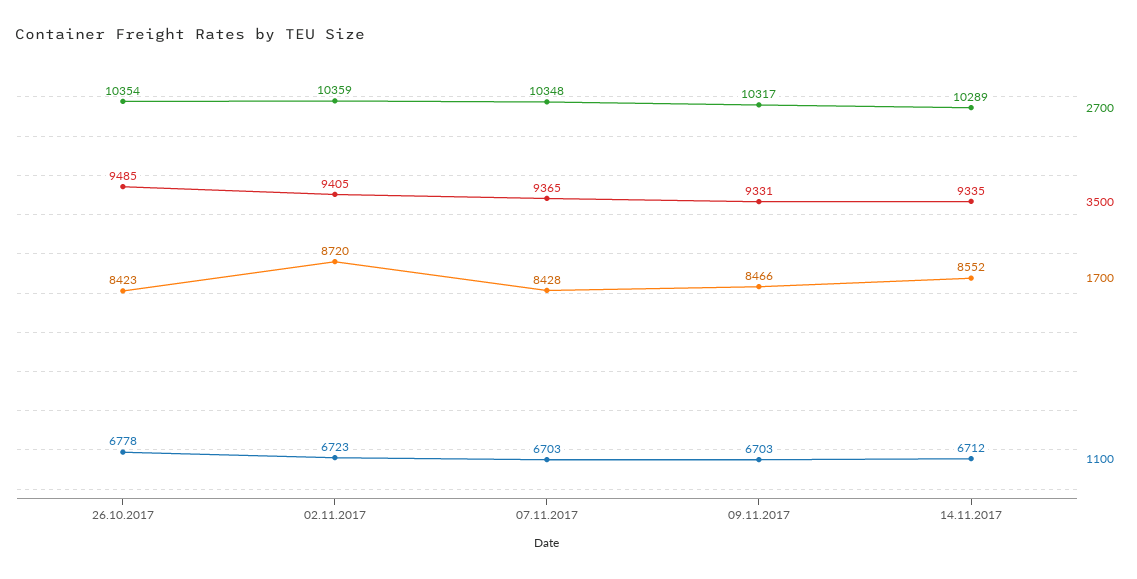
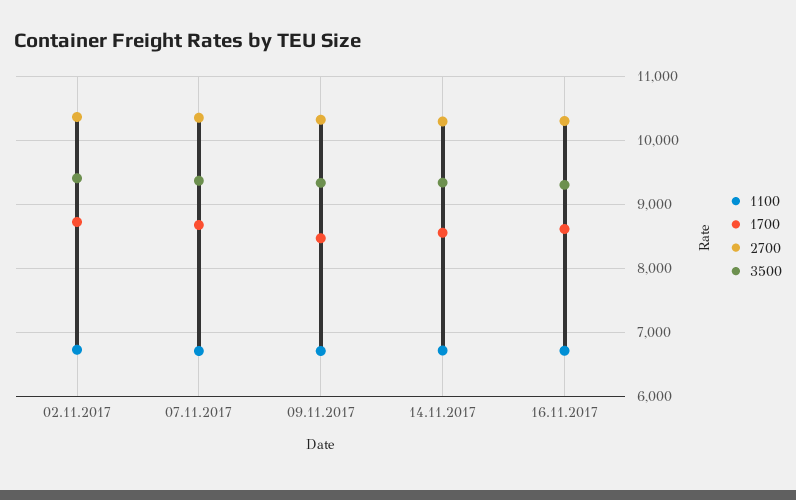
2700, 26.10.2017: 10354 -> none
3500, 26.10.2017: 9485 -> none
1700, 26.10.2017: 8423 -> none
1100, 26.10.2017: 6778 -> none
1700, 07.11.2017: 8428 -> 8700
1100, 16.11.2017: none -> 6700
1700, 16.11.2017: none -> 8600
2700, 16.11.2017: none -> 10300
3500, 16.11.2017: none -> 9300

